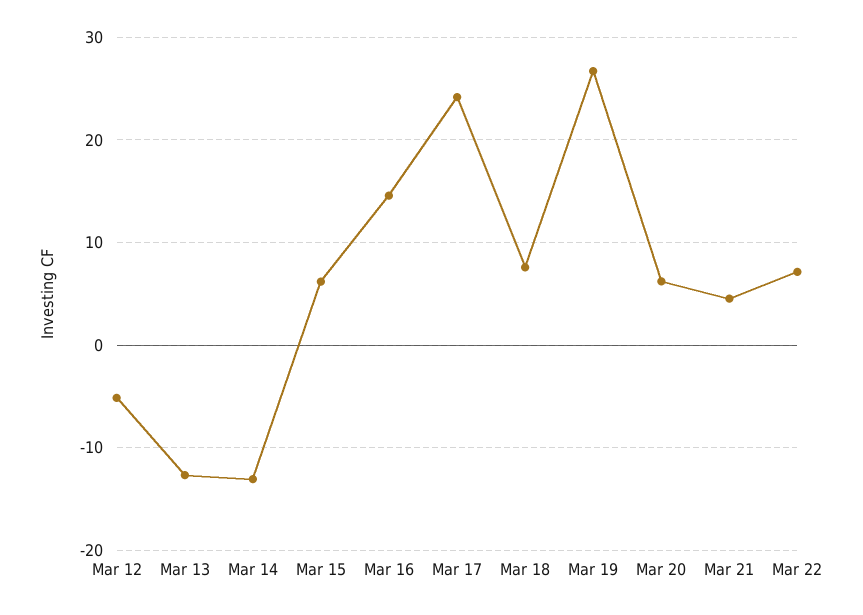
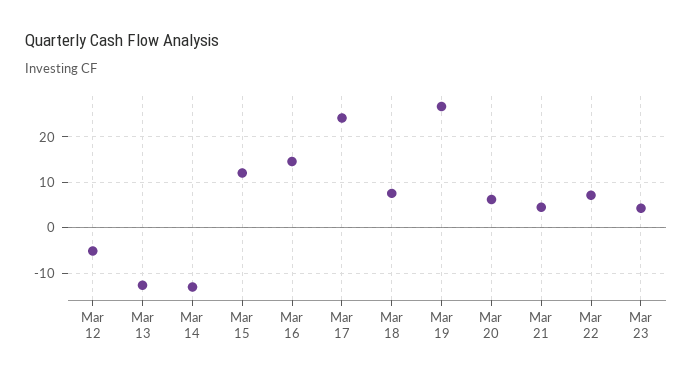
Mar 15: 6 -> 12
Mar 23: none -> 4

